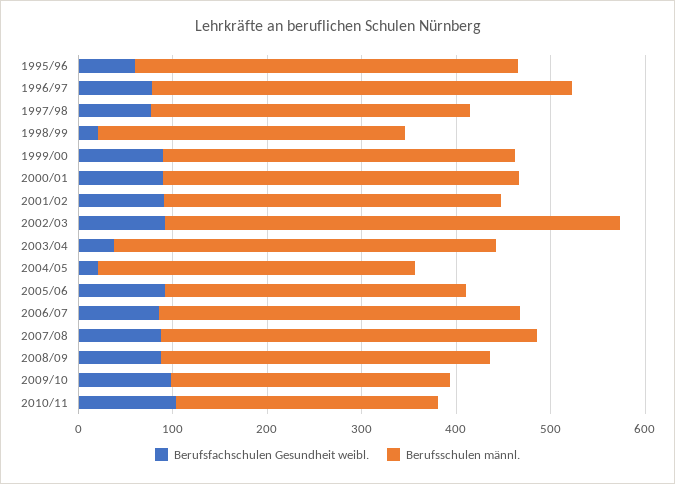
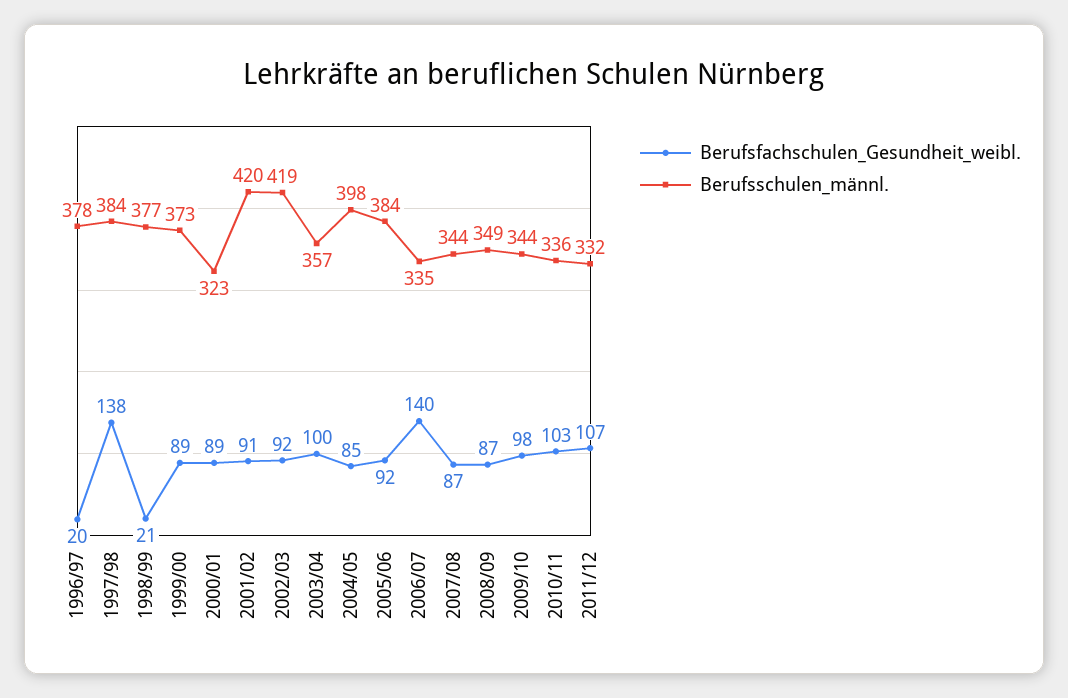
Berufsfachschulen Gesundheit weibl., 1995/96: 60 -> none
Berufsschulen männl., 1995/96: 400 -> none
Berufsfachschulen Gesundheit weibl., 1996/97: 80 -> 20
Berufsschulen männl., 1996/97: 440 -> 378
Berufsfachschulen Gesundheit weibl., 1997/98: 80 -> 138
Berufsschulen männl., 1997/98: 340 -> 384
Berufsschulen männl., 1998/99: 320 -> 377
Berufsschulen männl., 2000/01: 380 -> 323
Berufsschulen männl., 2001/02: 360 -> 420
Berufsschulen männl., 2002/03: 480 -> 419
Berufsfachschulen Gesundheit weibl., 2003/04: 40 -> 100
Berufsschulen männl., 2003/04: 400 -> 357
Berufsfachschulen Gesundheit weibl., 2004/05: 20 -> 85
Berufsschulen männl., 2004/05: 340 -> 398
Berufsschulen männl., 2005/06: 320 -> 384
Berufsfachschulen Gesundheit weibl., 2006/07: 80 -> 140
Berufsschulen männl., 2006/07: 380 -> 335
Berufsschulen männl., 2007/08: 400 -> 344
Berufsschulen männl., 2009/10: 300 -> 344
Berufsschulen männl., 2010/11: 280 -> 336
Berufsfachschulen Gesundheit weibl., 2011/12: none -> 107
Berufsschulen männl., 2011/12: none -> 332

